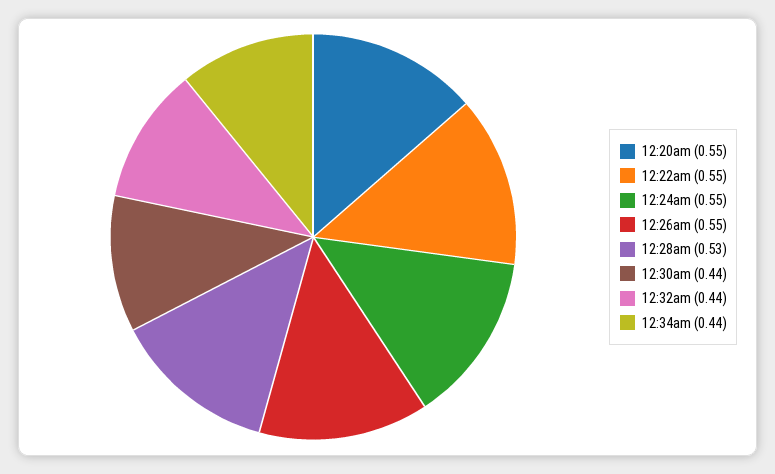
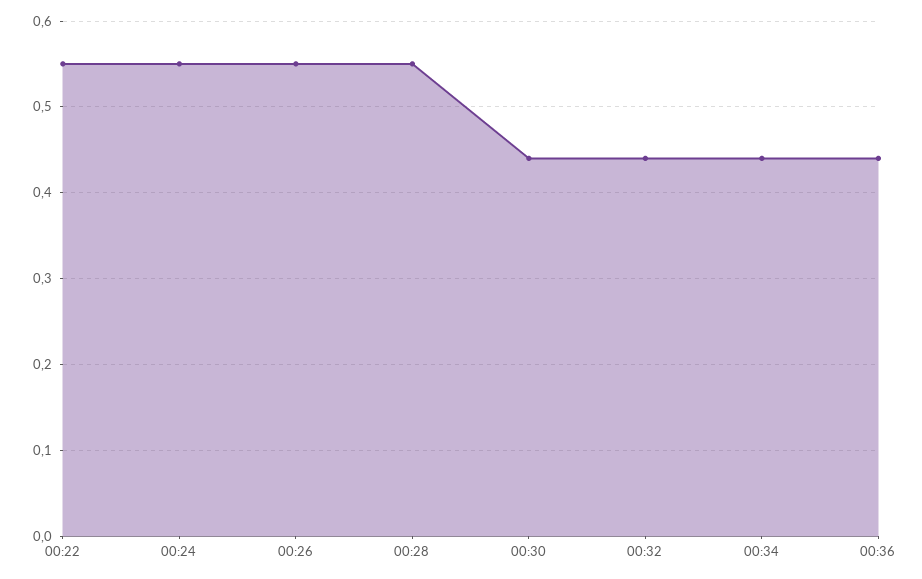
12:20am: 0.55 -> none
12:28am: 0.53 -> 0.55
00:36: none -> 0.44

